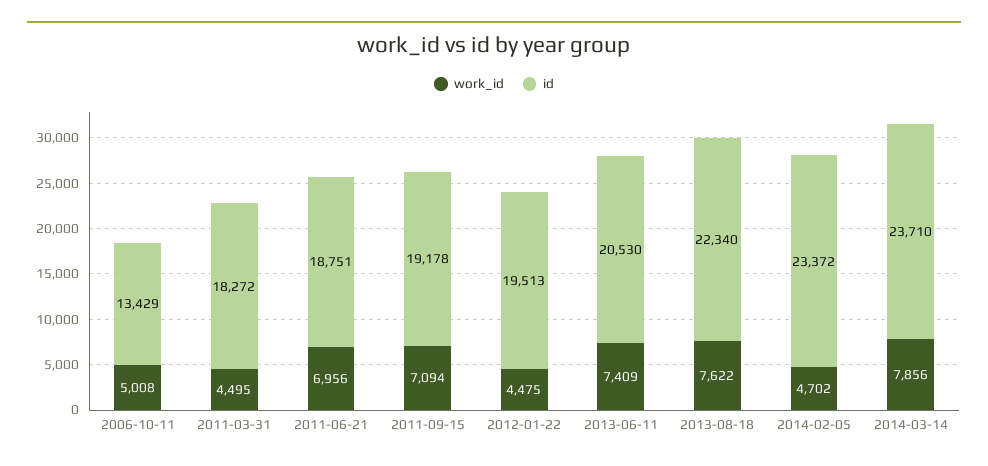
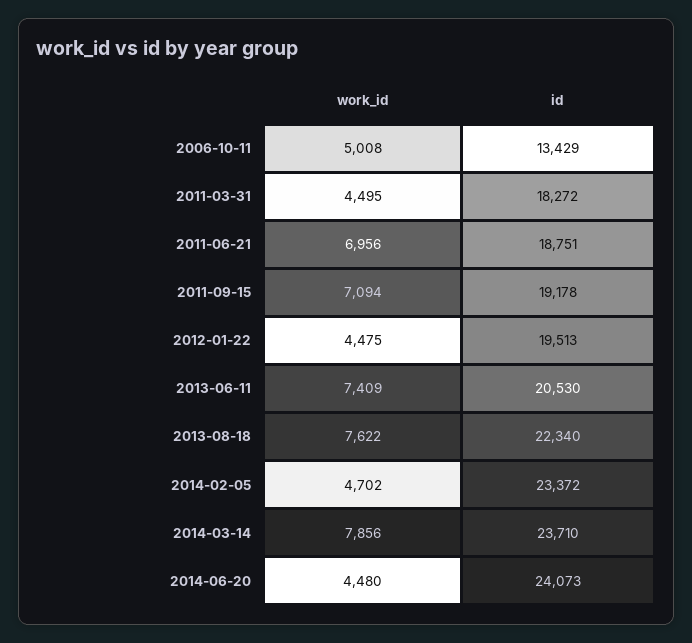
work_id, 2014-06-20: none -> 4480
id, 2014-06-20: none -> 24073

